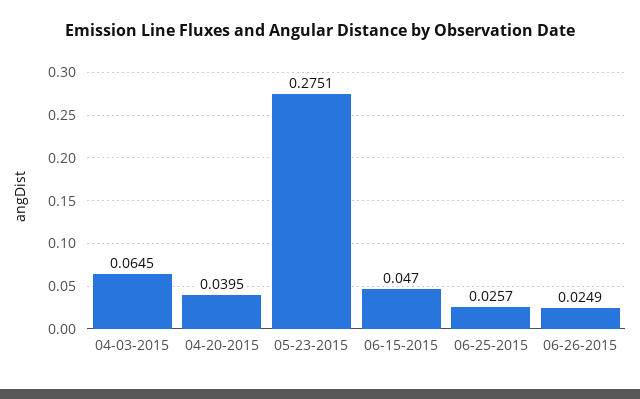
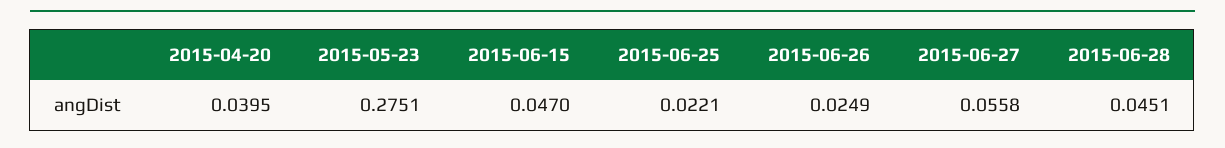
04-03-2015: 0.0645 -> none
06-25-2015: 0.0257 -> 0.0221
2015-06-27: none -> 0.0558
2015-06-28: none -> 0.0451

